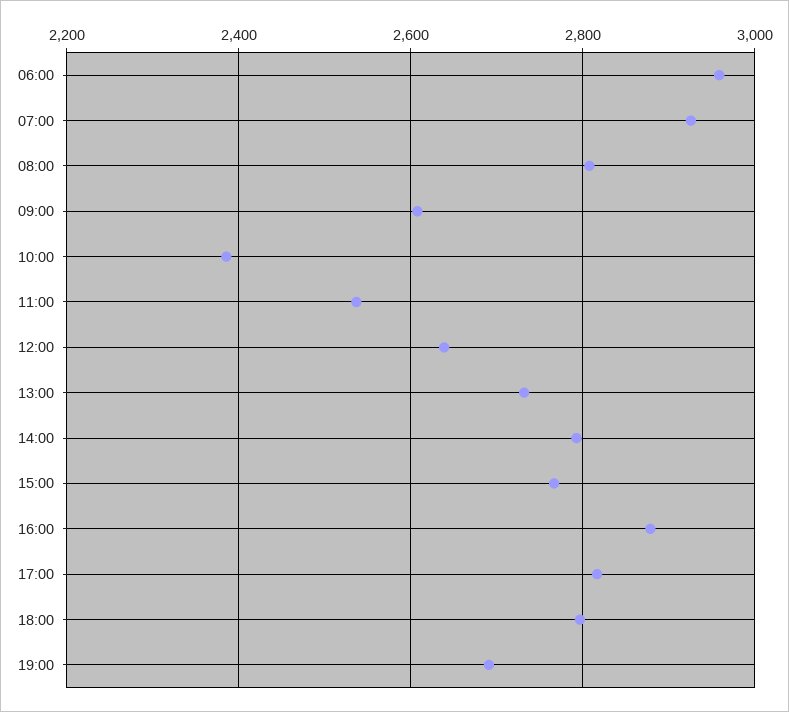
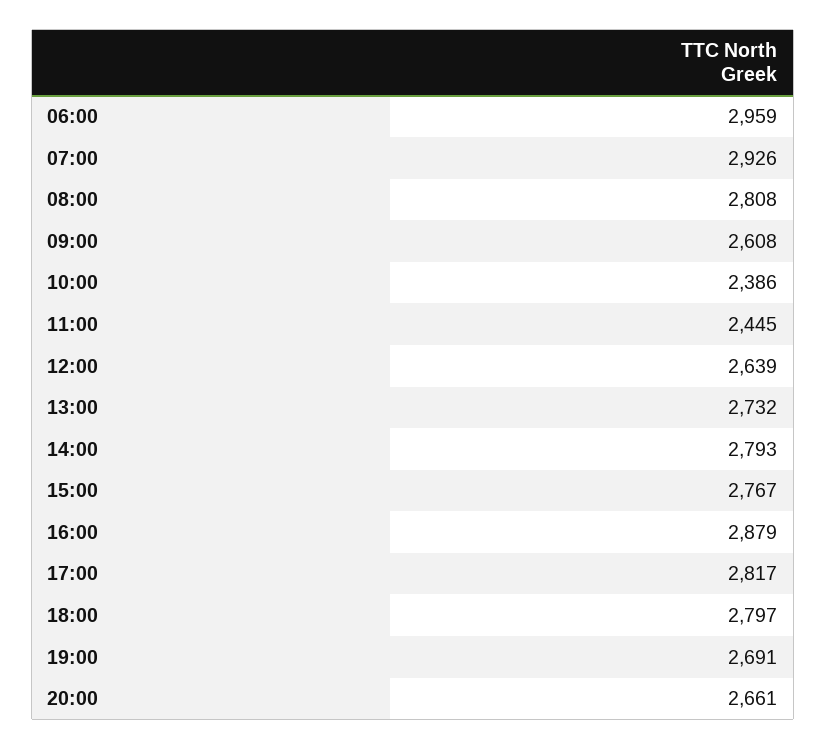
11:00: 2540 -> 2445
20:00: none -> 2661

